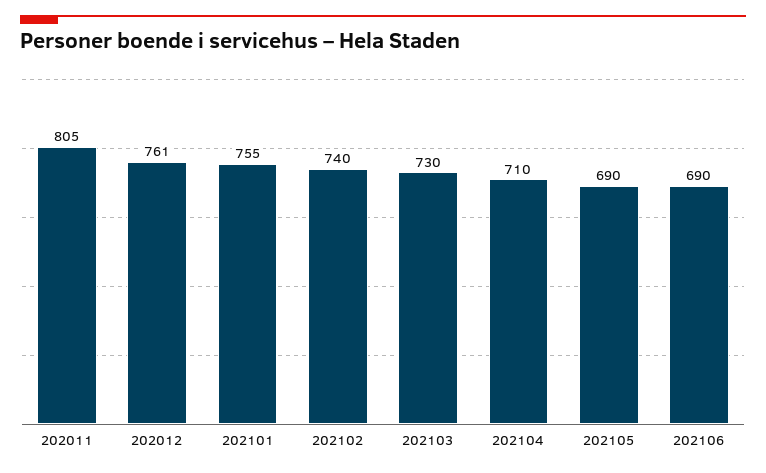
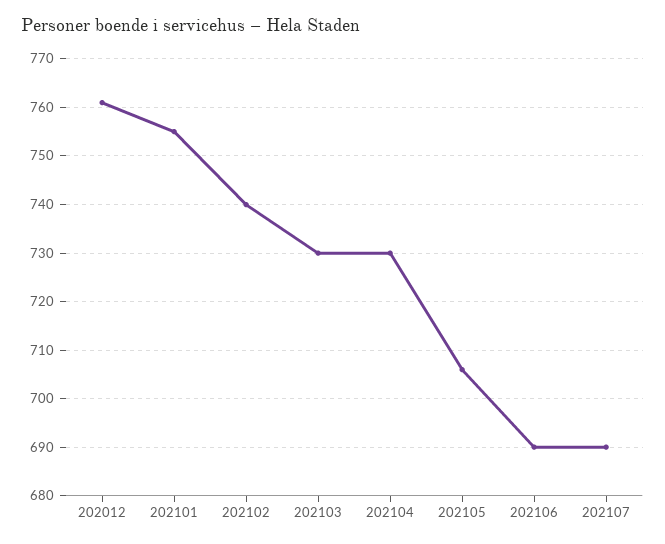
202011: 805 -> none
202104: 710 -> 730
202105: 690 -> 705
202107: none -> 690

